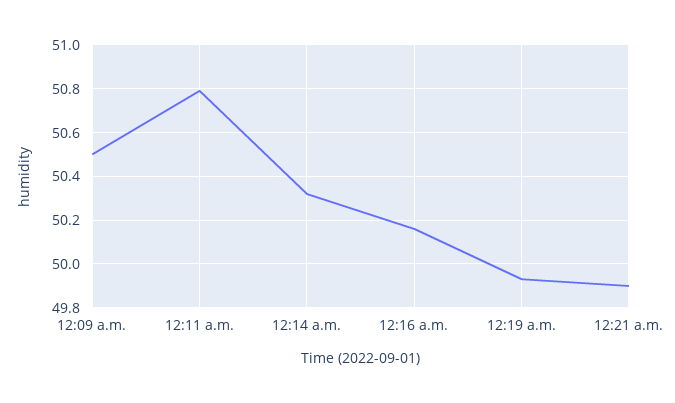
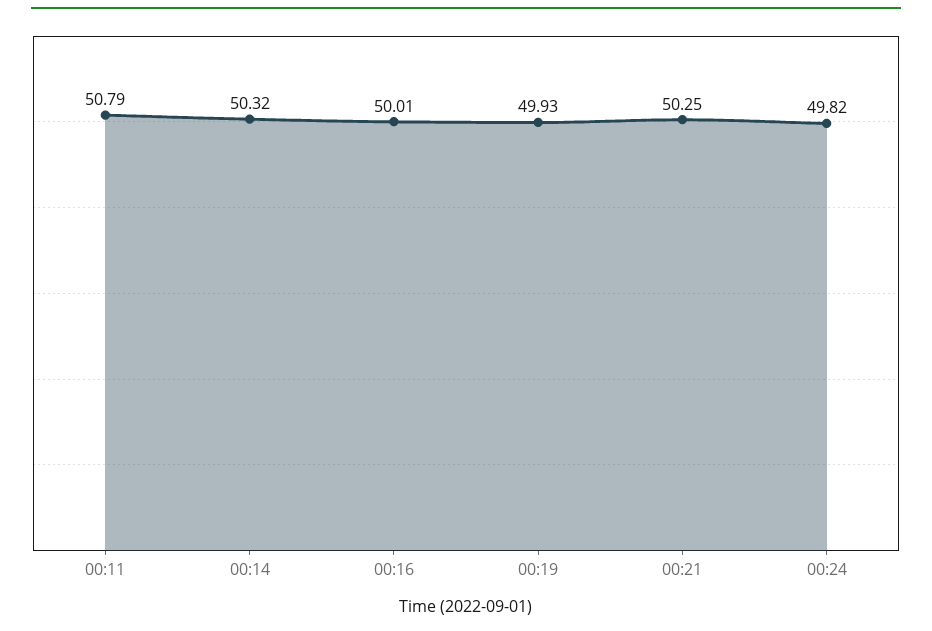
12:09 a.m.: 50.5 -> none
12:16 a.m.: 50.15 -> 50.01
12:21 a.m.: 49.9 -> 50.25
00:24: none -> 49.82

